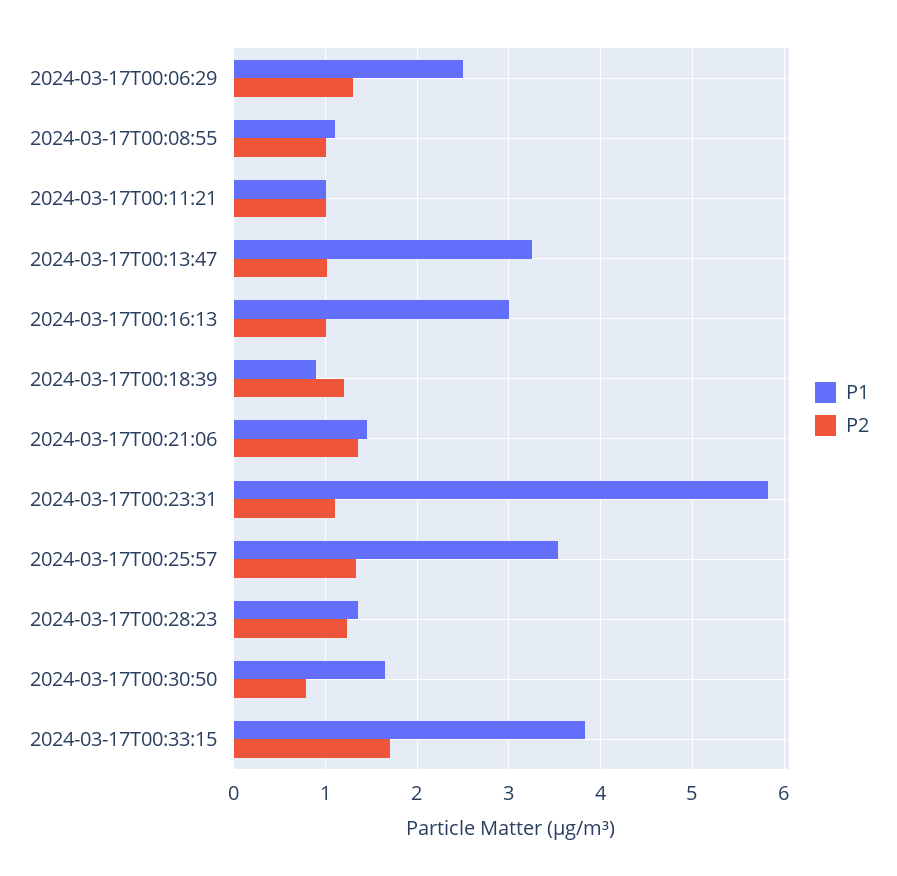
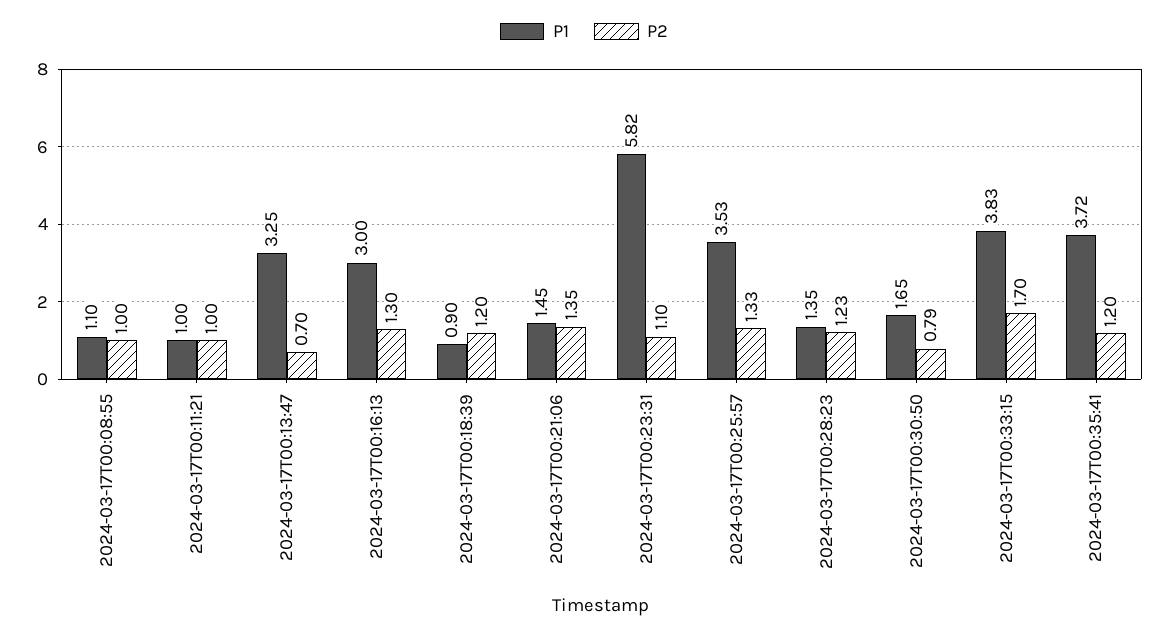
P1, 2024-03-17T00:06:29: 2.5 -> none
P2, 2024-03-17T00:06:29: 1.3 -> none
P2, 2024-03-17T00:13:47: 1 -> 0.7
P2, 2024-03-17T00:16:13: 1 -> 1.3
P1, 2024-03-17T00:35:41: none -> 3.72
P2, 2024-03-17T00:35:41: none -> 1.2

